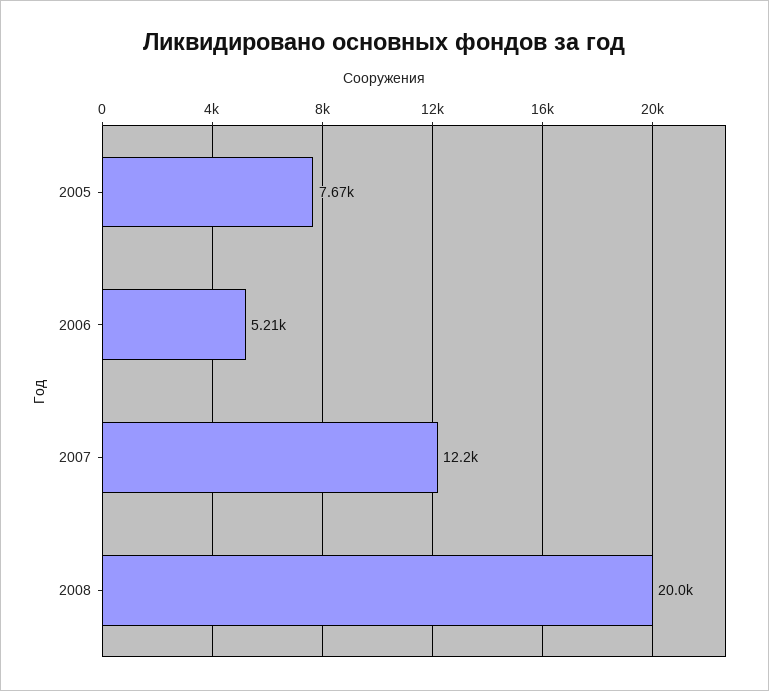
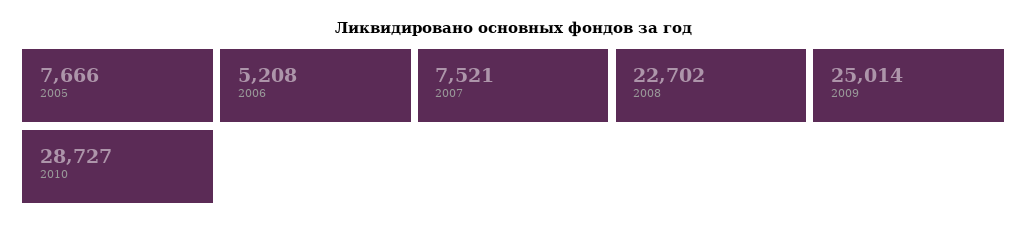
2007: 12200 -> 7521
2008: 20000 -> 22702
2009: none -> 25014
2010: none -> 28727

